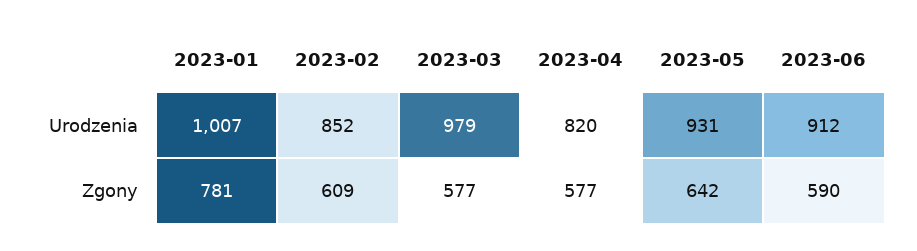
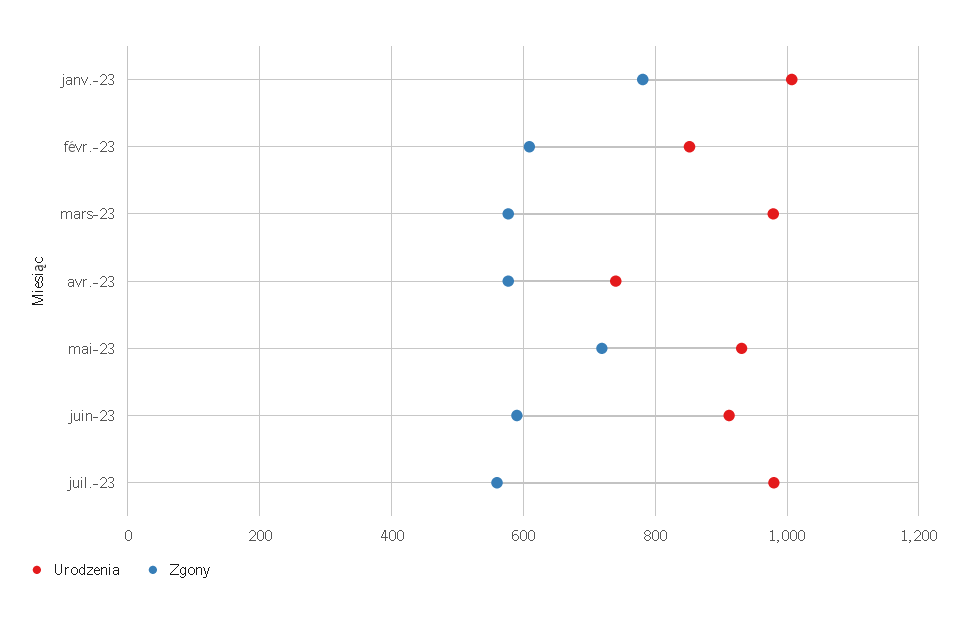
Urodzenia, 2023-04: 820 -> 740
Zgony, 2023-05: 642 -> 720
Urodzenia, juil.-23: none -> 980
Zgony, juil.-23: none -> 560

